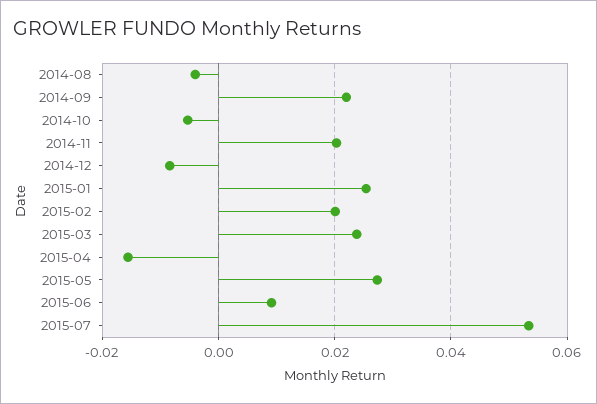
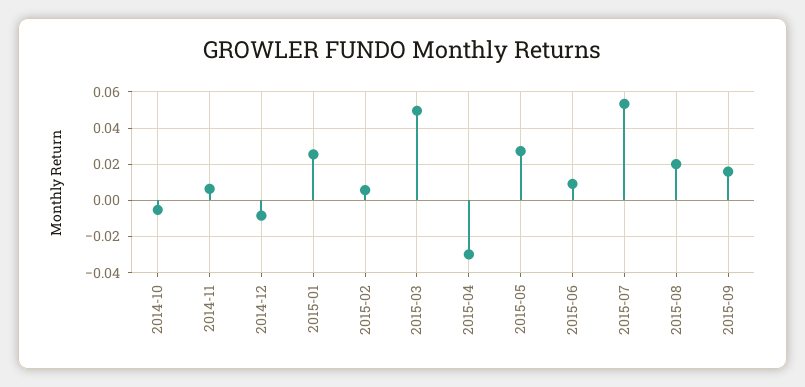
2014-08: -0.004 -> none
2014-09: 0.022 -> none
2014-11: 0.02 -> 0.005
2015-02: 0.02 -> 0.005
2015-03: 0.024 -> 0.05
2015-04: -0.016 -> -0.03
2015-08: none -> 0.02
2015-09: none -> 0.015

